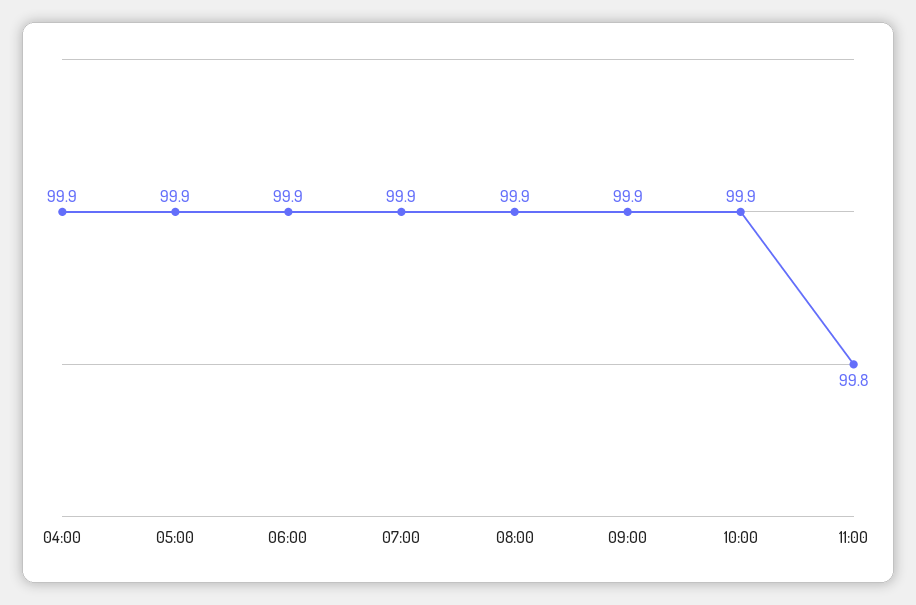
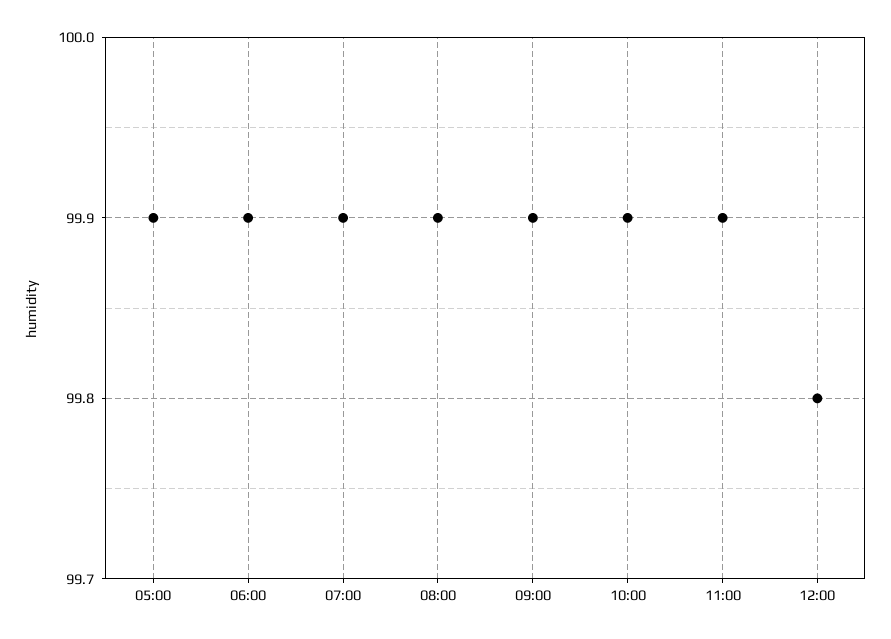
04:00: 99.9 -> none
11:00: 99.8 -> 99.9
12:00: none -> 99.8

